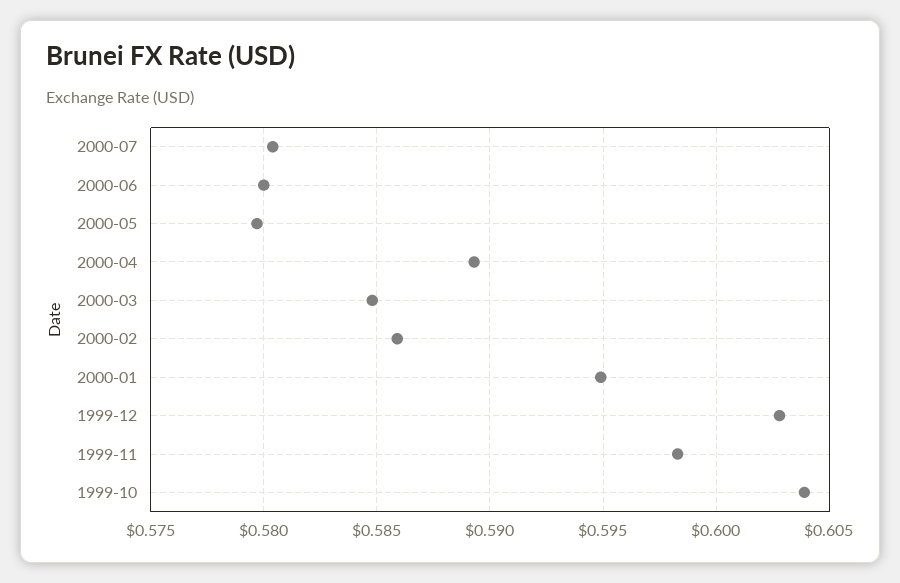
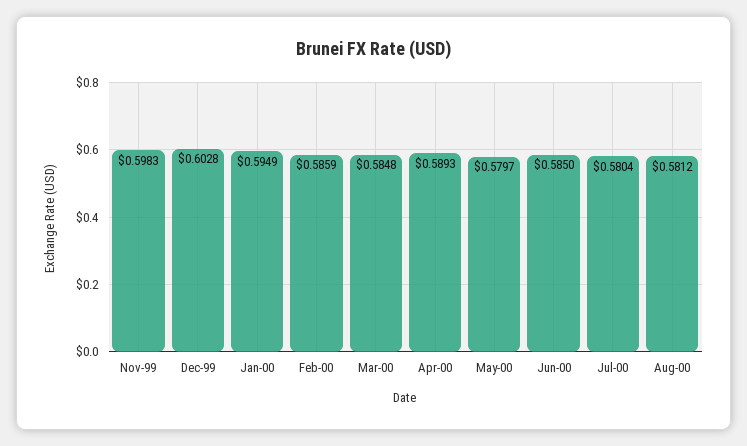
2000-06: 0.58 -> 0.585
1999-10: 0.604 -> none
Aug-00: none -> 0.5812

